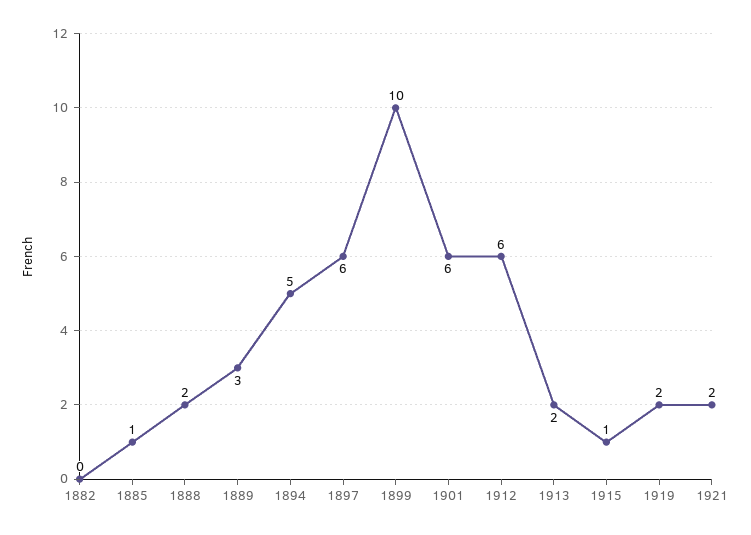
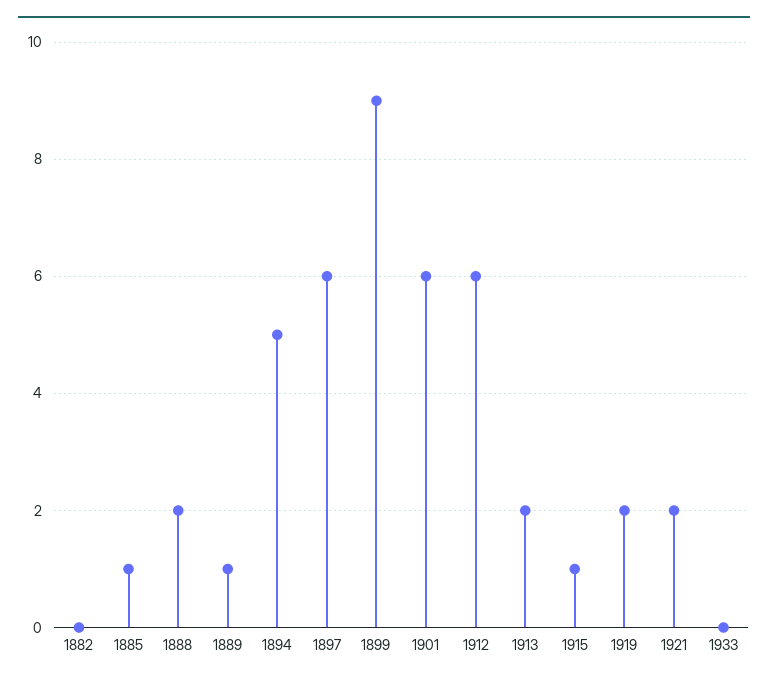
1889: 3 -> 1
1899: 10 -> 9
1933: none -> 0

